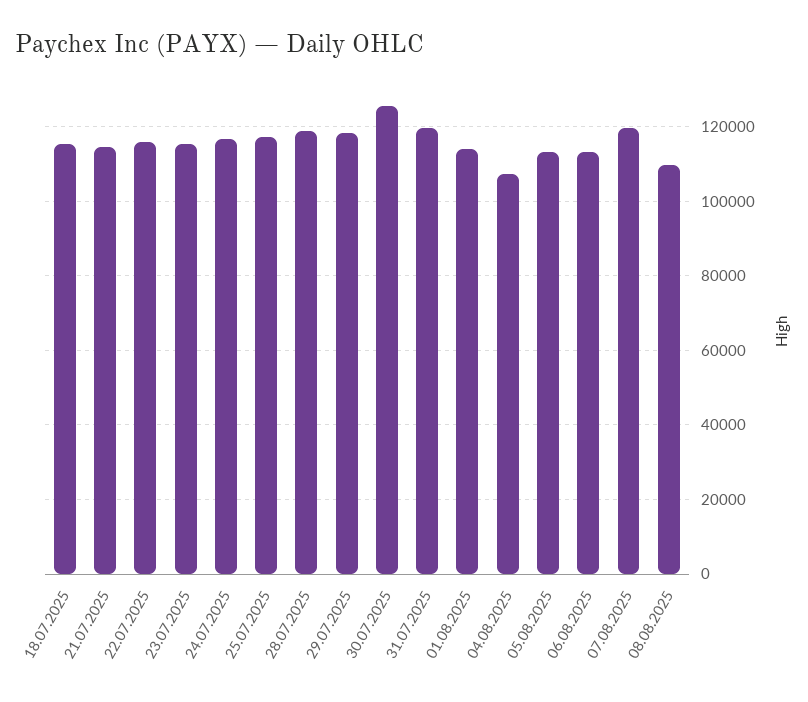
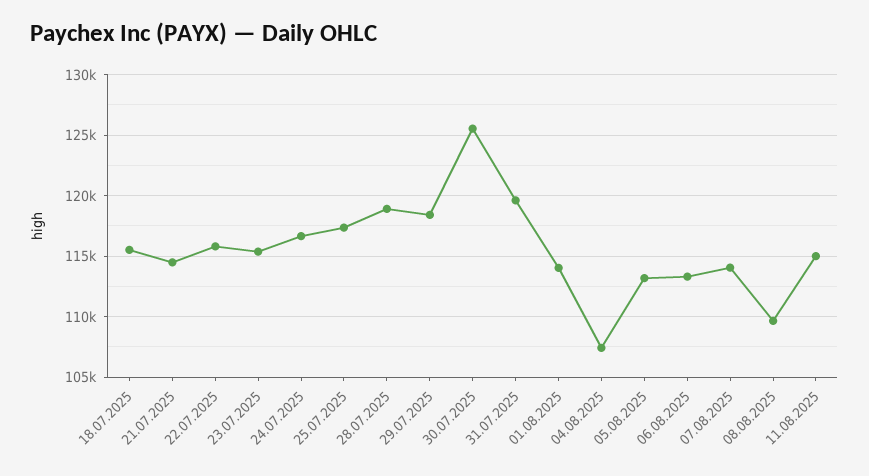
07.08.2025: 120000 -> 114000
11.08.2025: none -> 115000

